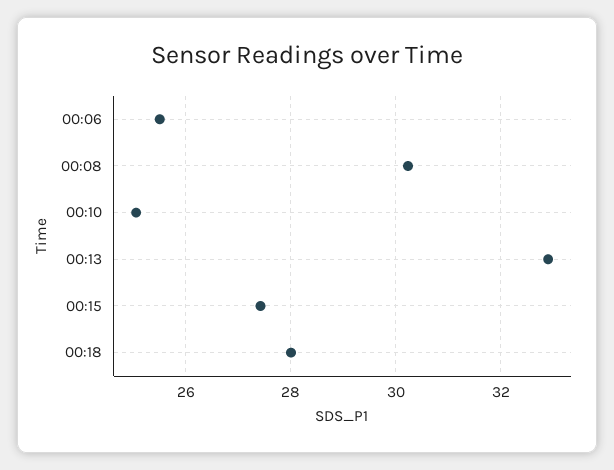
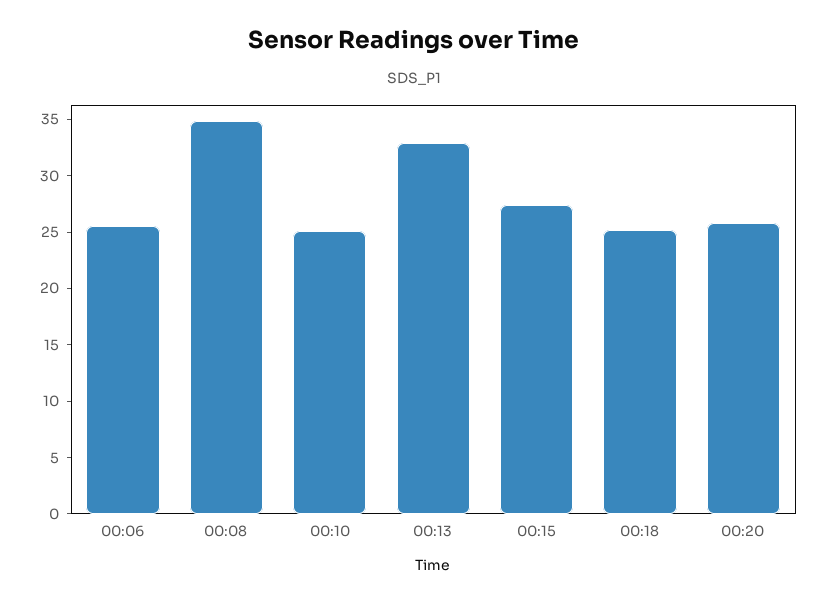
00:08: 30.2 -> 35
00:18: 28 -> 25
00:20: none -> 26

